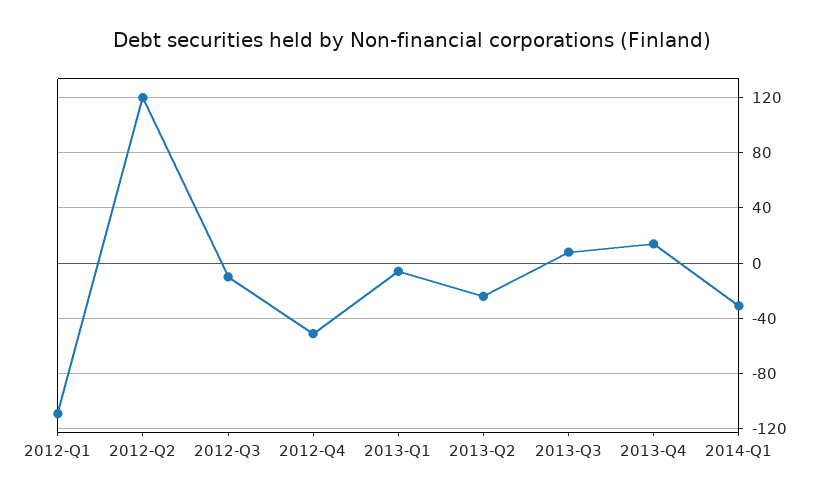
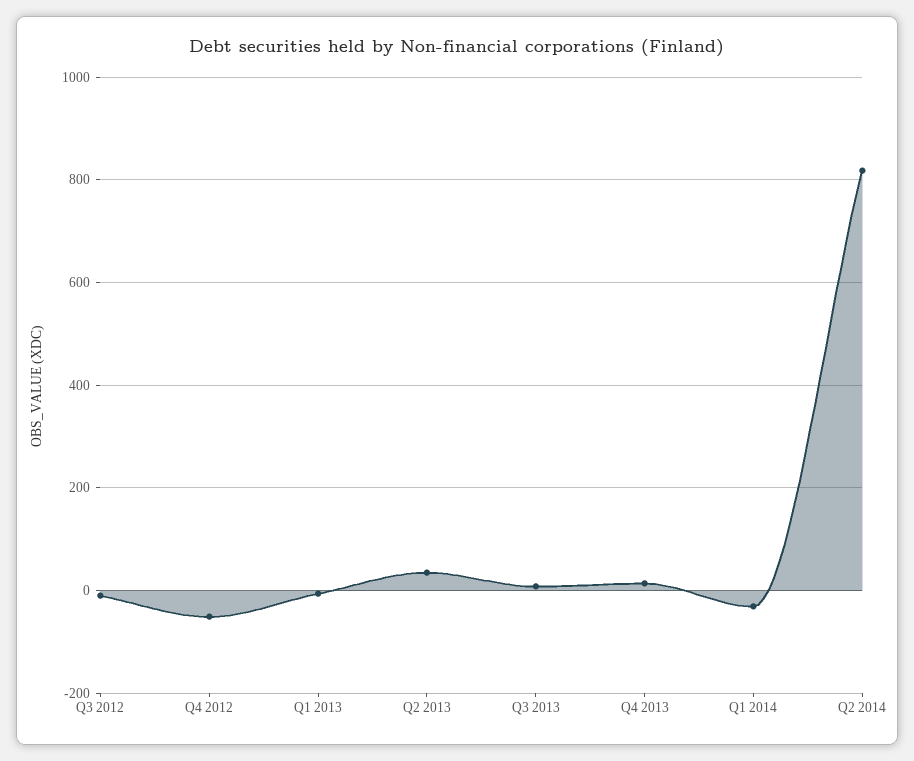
2012-Q1: -110 -> none
2012-Q2: 120 -> none
2013-Q2: -25 -> 40
Q2 2014: none -> 820

